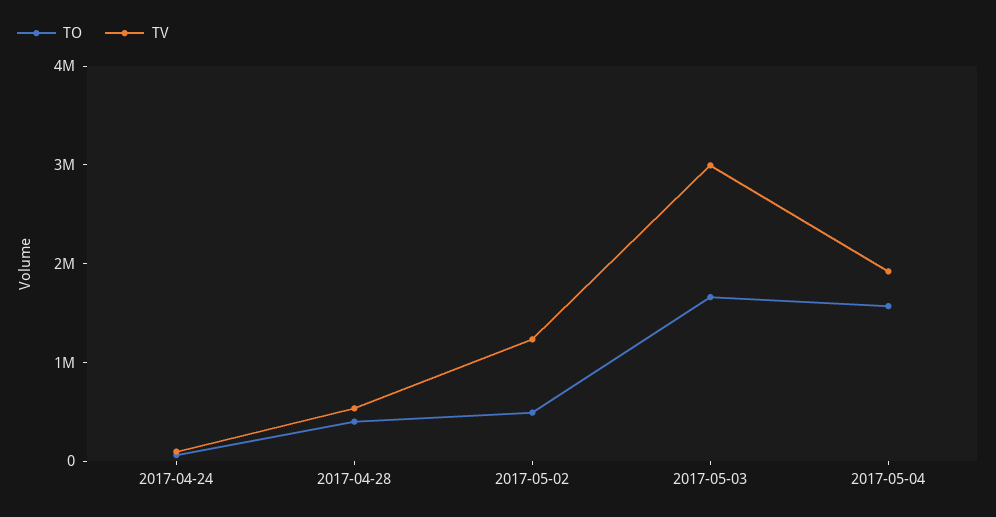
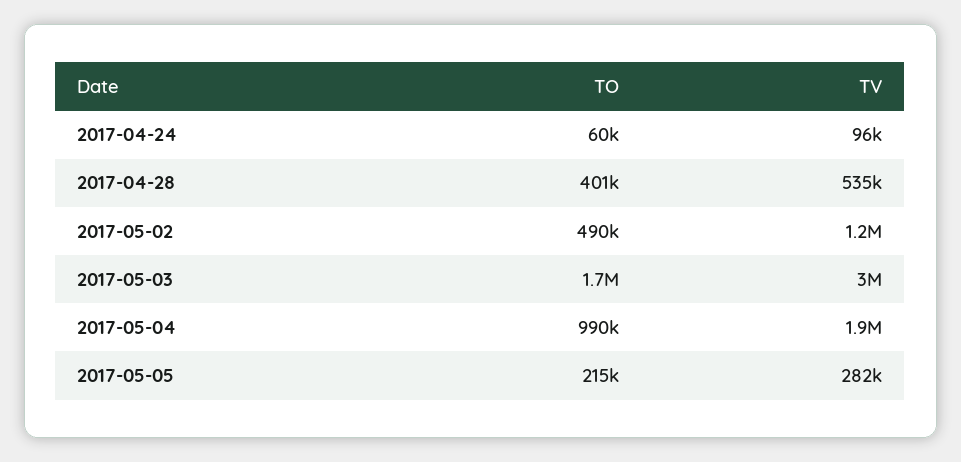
TO, 2017-05-04: 1600000 -> 990000
TO, 2017-05-05: none -> 215000
TV, 2017-05-05: none -> 282000

